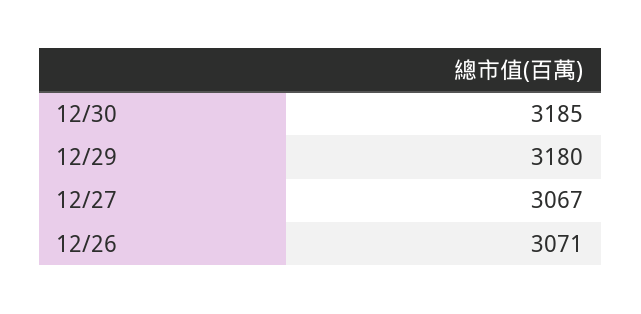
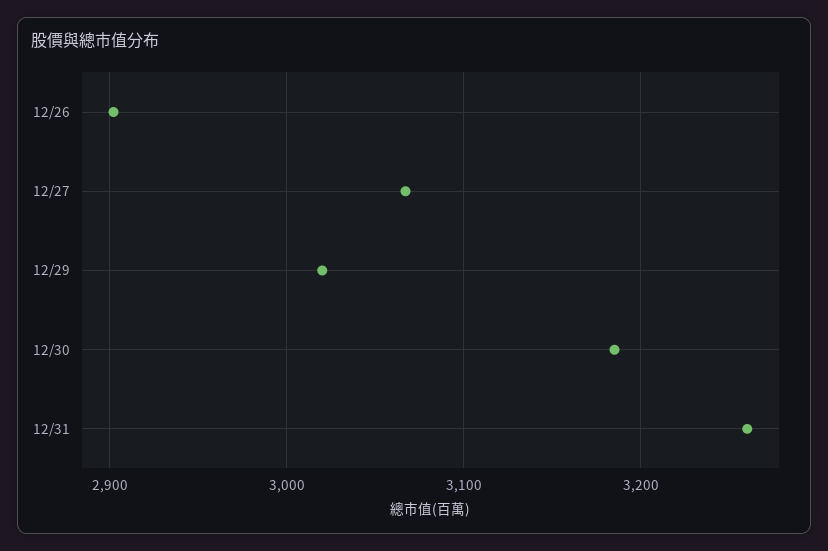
12/29: 3180 -> 3020
12/26: 3071 -> 2900
12/31: none -> 3260

